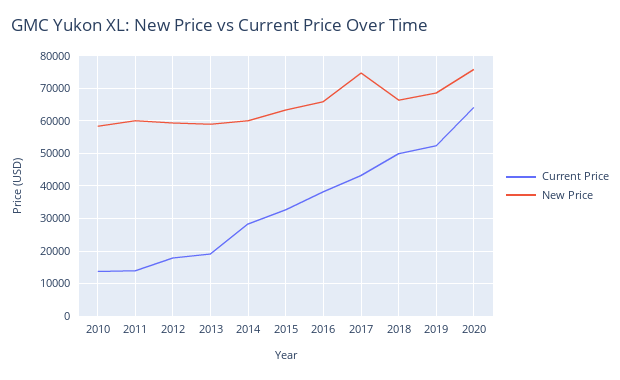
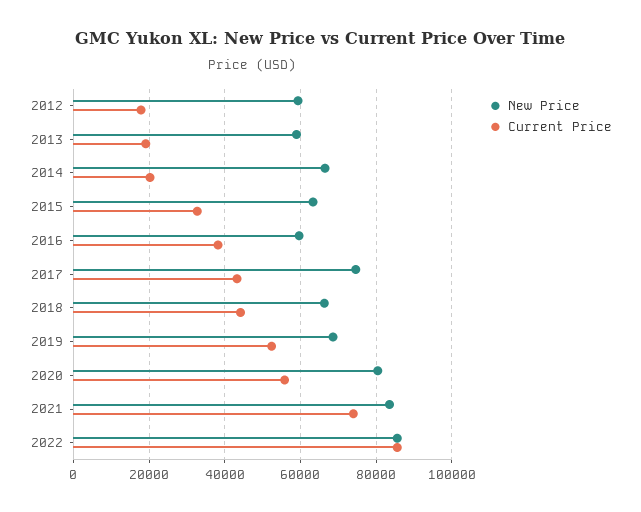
Current Price, 2010: 14000 -> none
New Price, 2010: 58000 -> none
Current Price, 2011: 14000 -> none
New Price, 2011: 60000 -> none
Current Price, 2014: 28000 -> 20000
New Price, 2014: 60000 -> 66000
New Price, 2016: 66000 -> 60000
Current Price, 2018: 50000 -> 44000
Current Price, 2020: 64000 -> 56000
New Price, 2020: 76000 -> 80000
New Price, 2021: none -> 84000
Current Price, 2021: none -> 74000
New Price, 2022: none -> 86000
Current Price, 2022: none -> 86000

